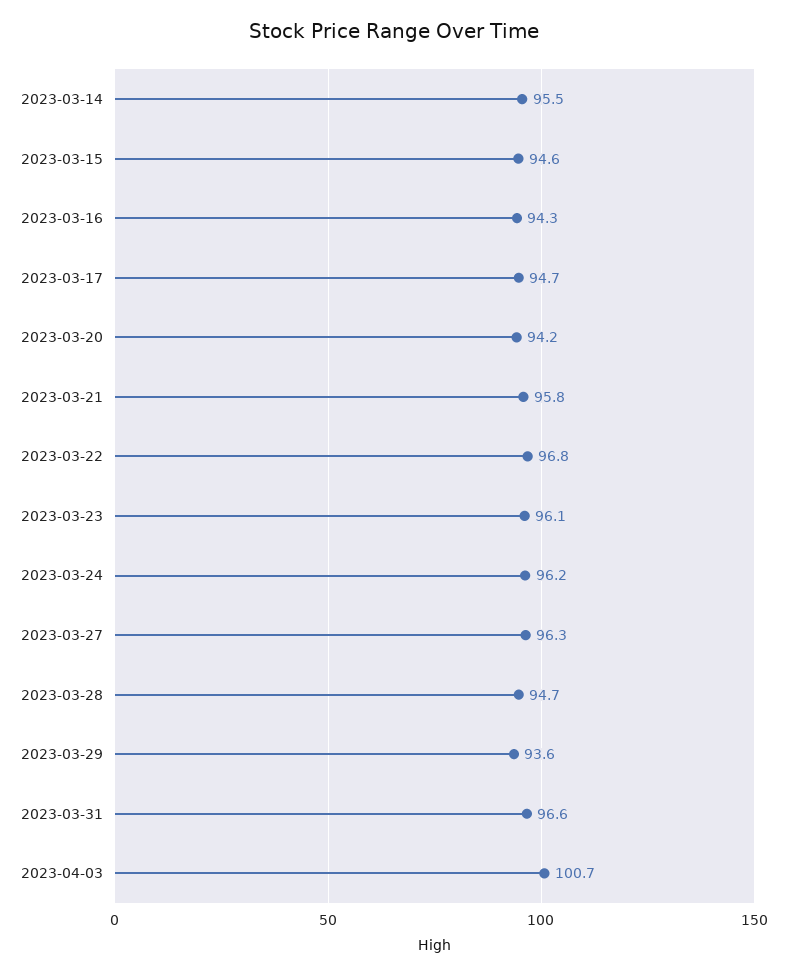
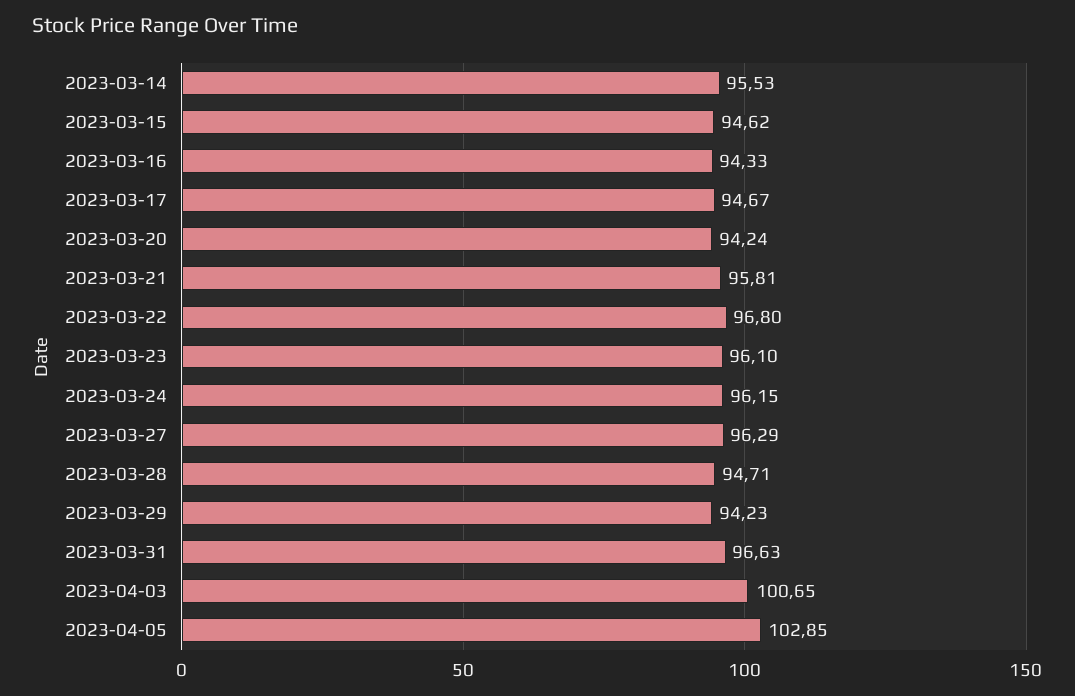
2023-03-29: 93.6 -> 94.23
2023-04-05: none -> 102.85

